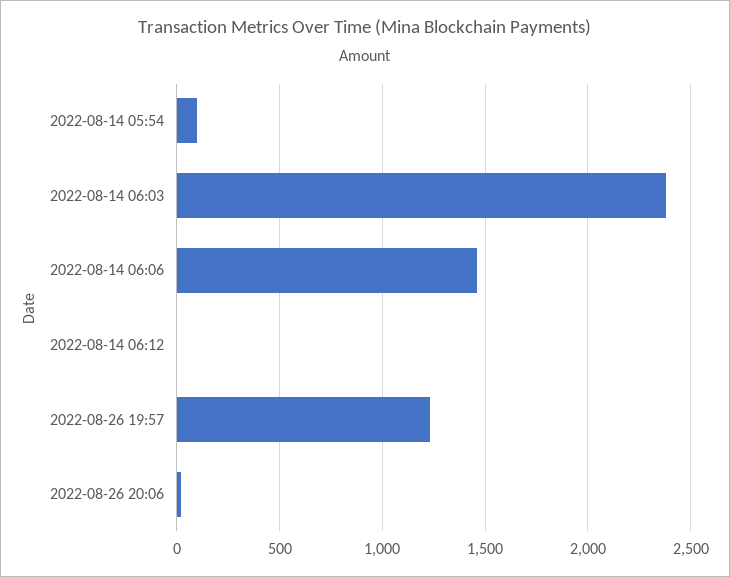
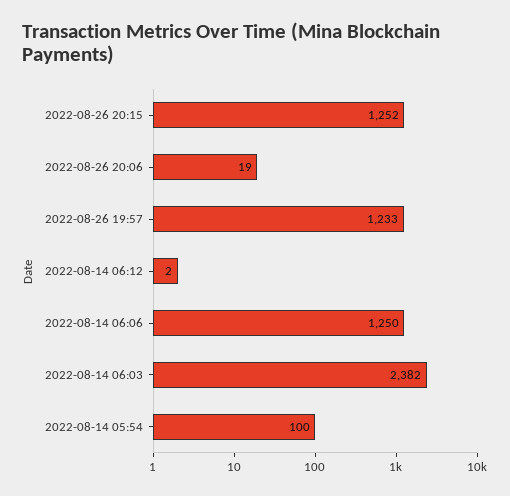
2022-08-14 06:06: 1450 -> 1250
2022-08-26 20:15: none -> 1252

